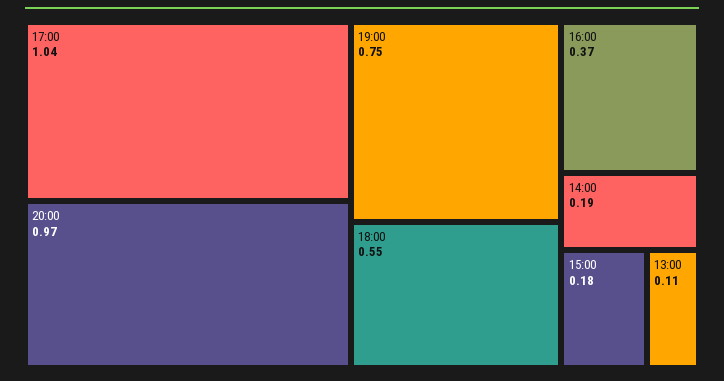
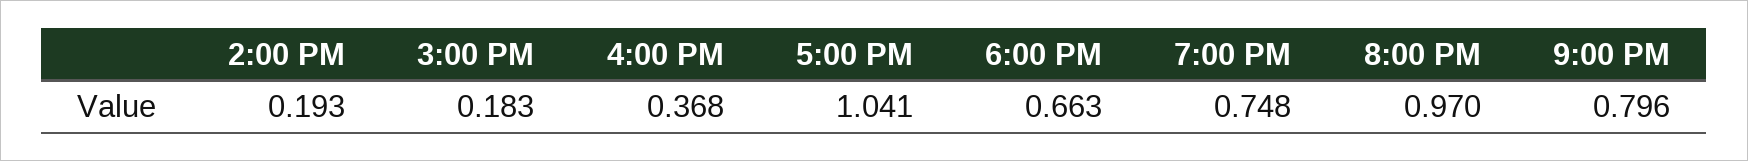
18:00: 0.55 -> 0.663
13:00: 0.11 -> none
9:00 PM: none -> 0.796

